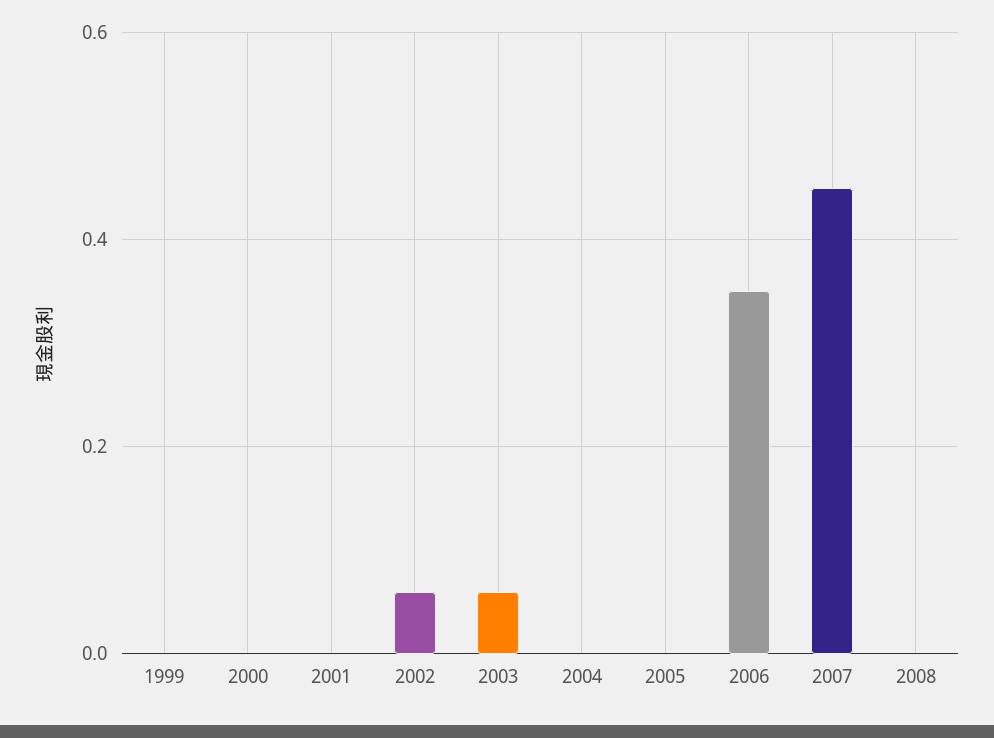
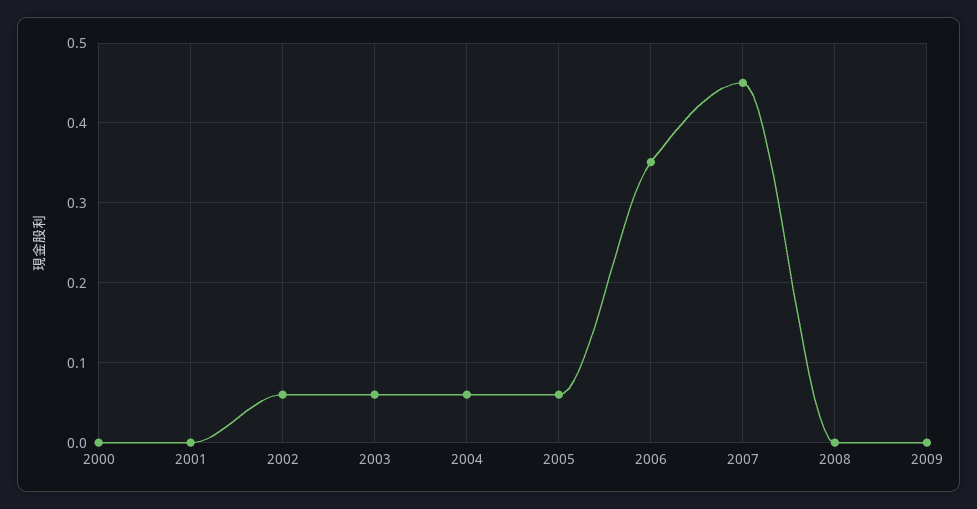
1999: 0 -> none
2004: 0 -> 0.06
2005: 0 -> 0.06
2009: none -> 0

